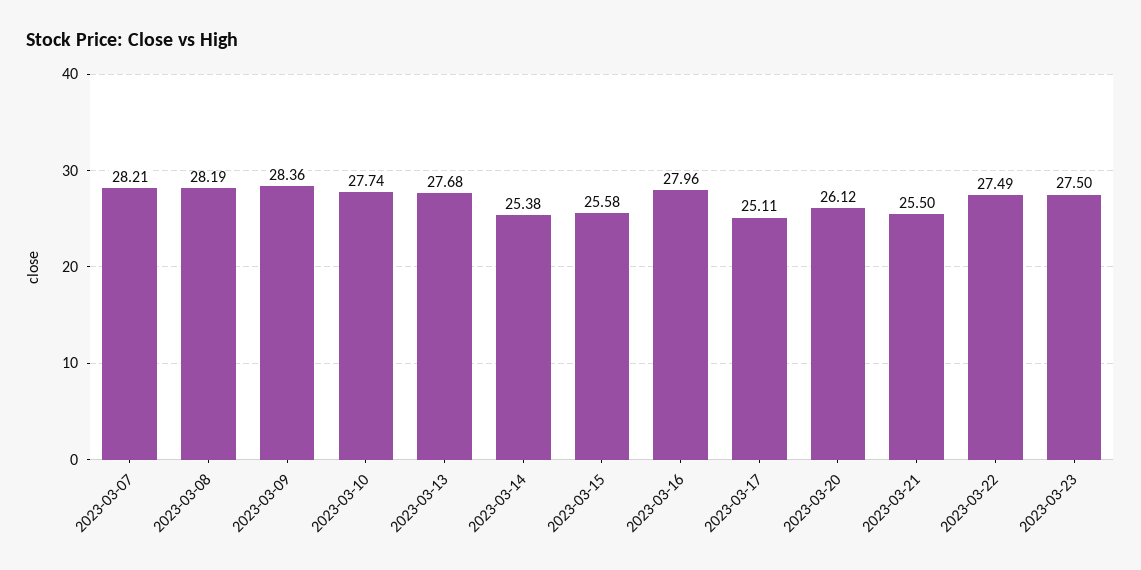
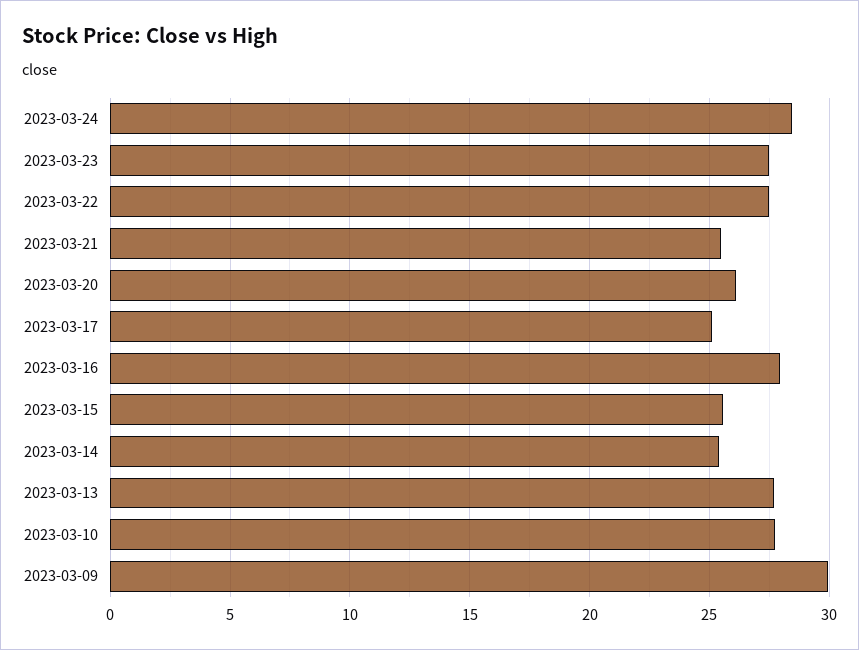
2023-03-07: 28.21 -> none
2023-03-08: 28.19 -> none
2023-03-09: 28.36 -> 30
2023-03-24: none -> 28.5

